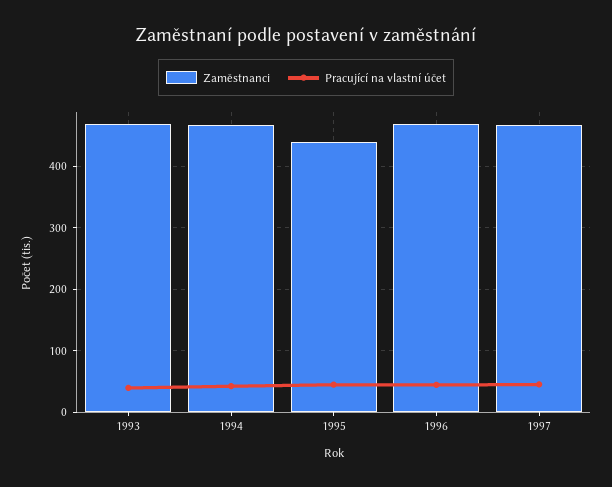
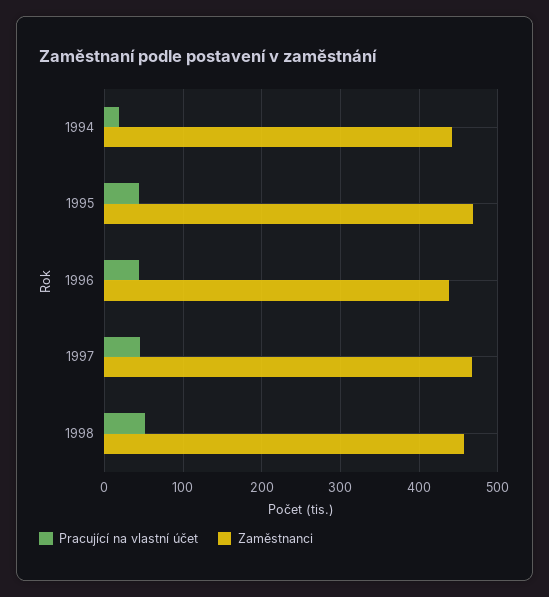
Zaměstnanci, 1993: 470 -> none
Pracující na vlastní účet, 1993: 40 -> none
Zaměstnanci, 1994: 470 -> 440
Pracující na vlastní účet, 1994: 40 -> 20
Zaměstnanci, 1995: 440 -> 470
Zaměstnanci, 1996: 470 -> 440
Pracující na vlastní účet, 1998: none -> 50
Zaměstnanci, 1998: none -> 460

